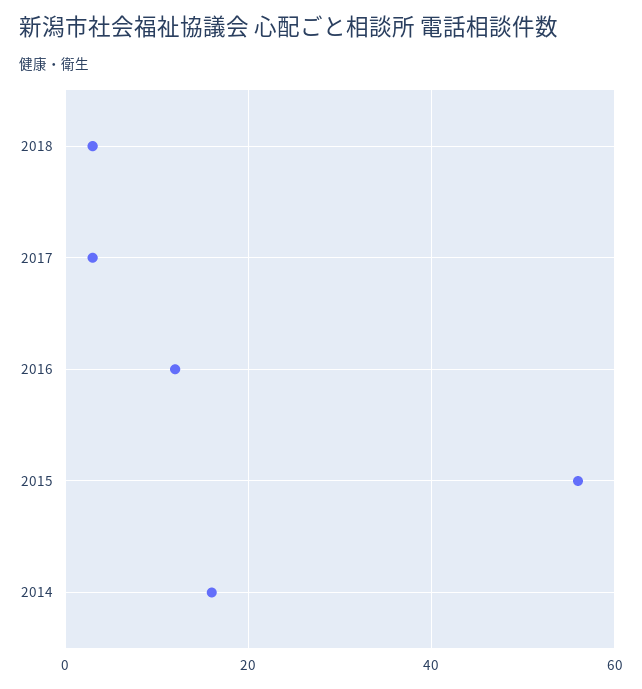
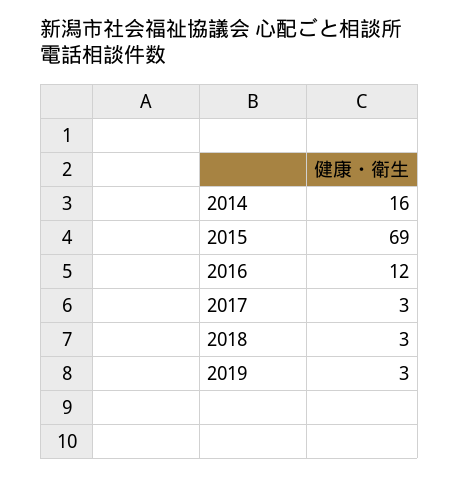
2015: 55 -> 69
2019: none -> 3

